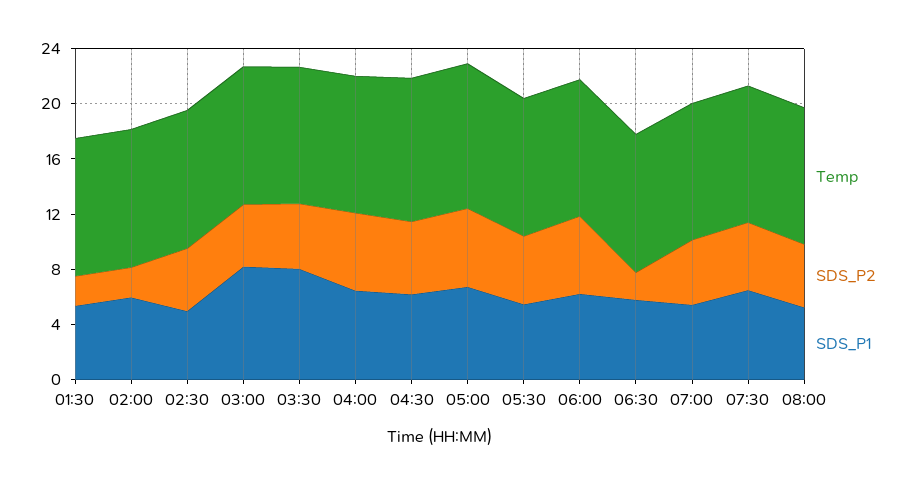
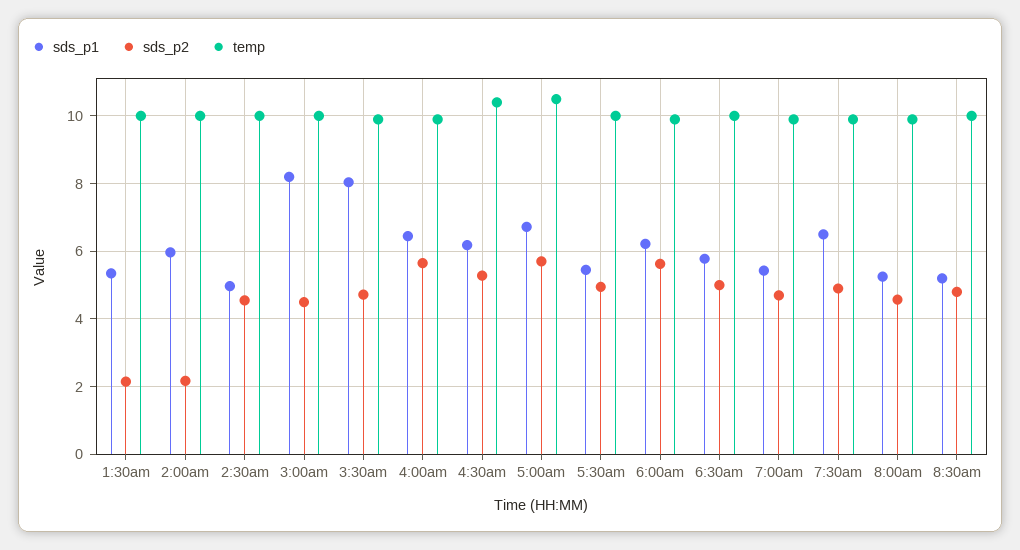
SDS_P2, 06:30: 2 -> 5
SDS_P1, 8:30am: none -> 5.2
SDS_P2, 8:30am: none -> 4.8
Temp, 8:30am: none -> 10

